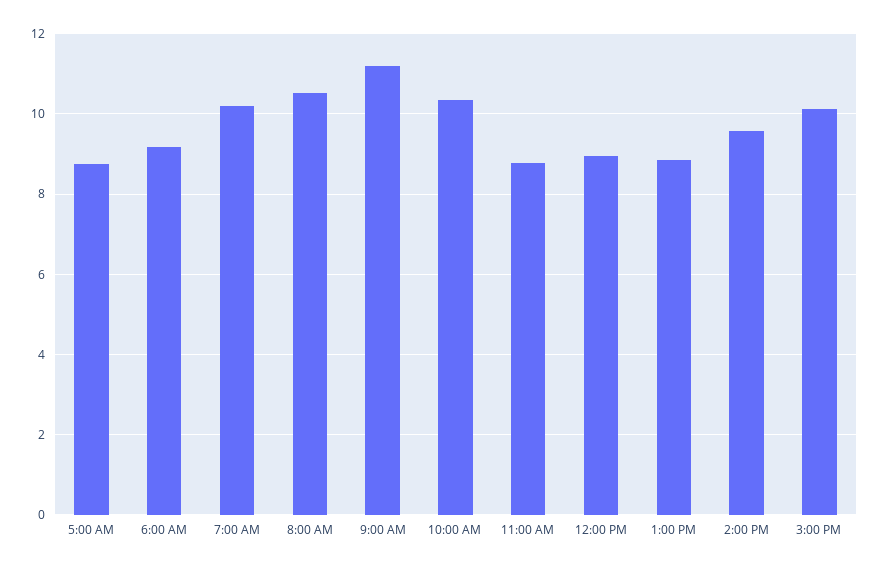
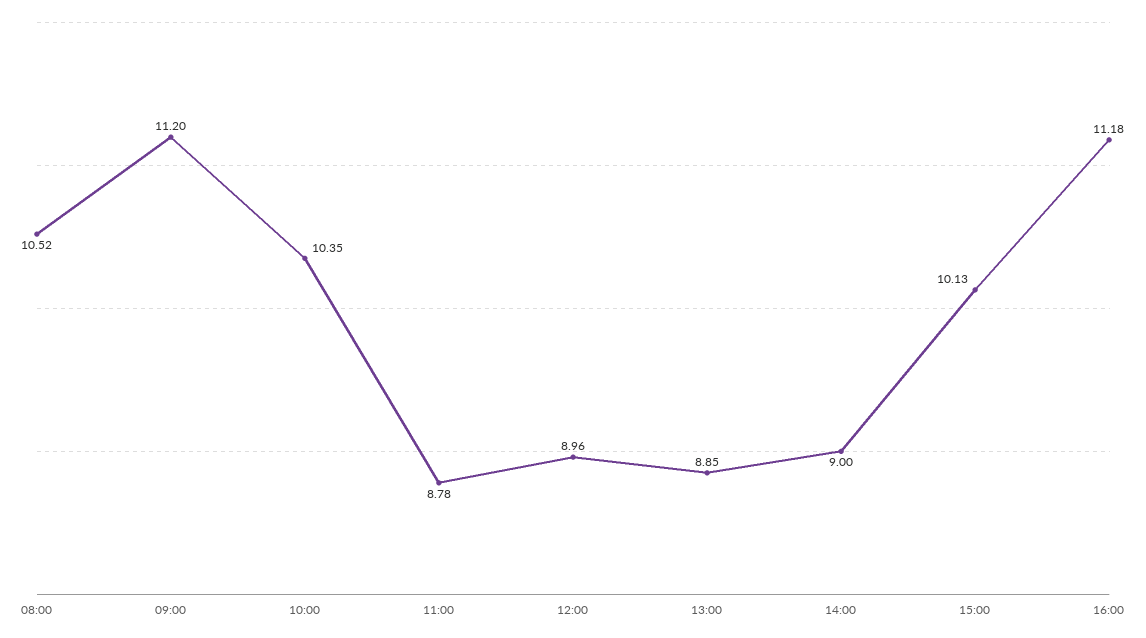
5:00 AM: 8.8 -> none
6:00 AM: 9.2 -> none
7:00 AM: 10.2 -> none
2:00 PM: 9.6 -> 9
16:00: none -> 11.18

